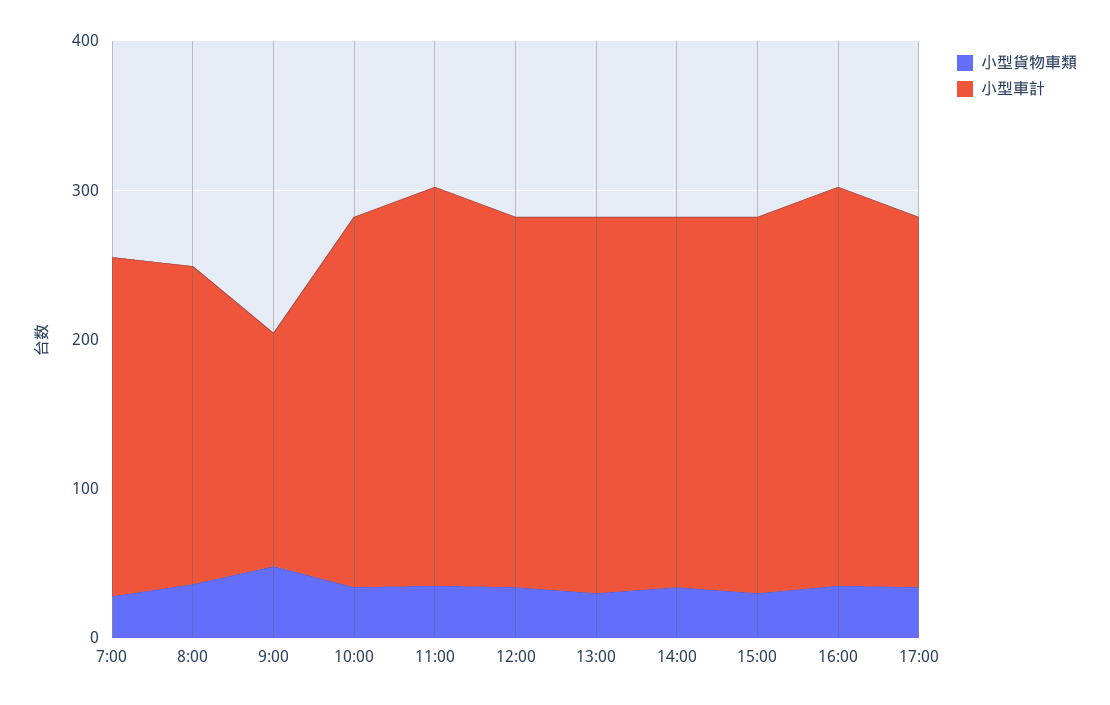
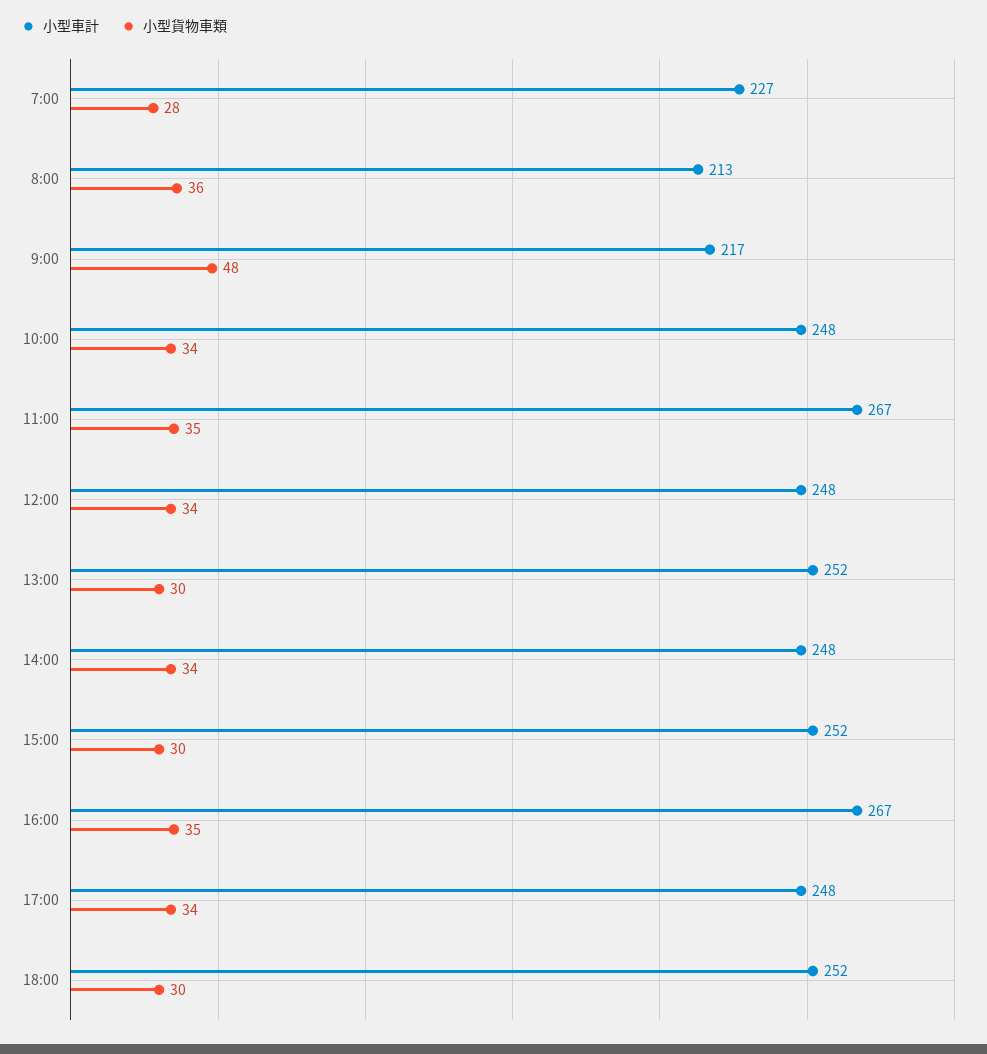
小型車計, 9:00: 160 -> 217
小型車計, 18:00: none -> 252
小型貨物車類, 18:00: none -> 30

